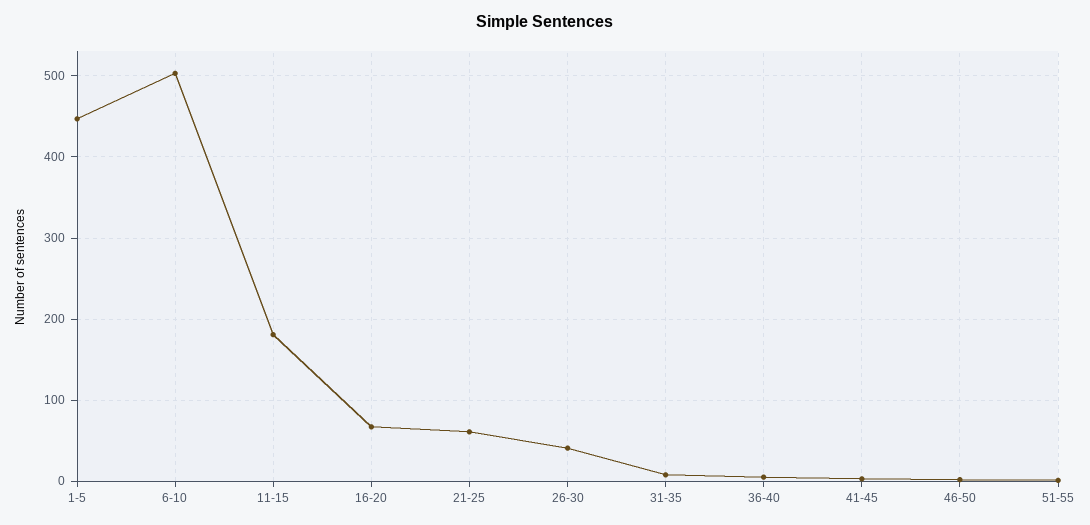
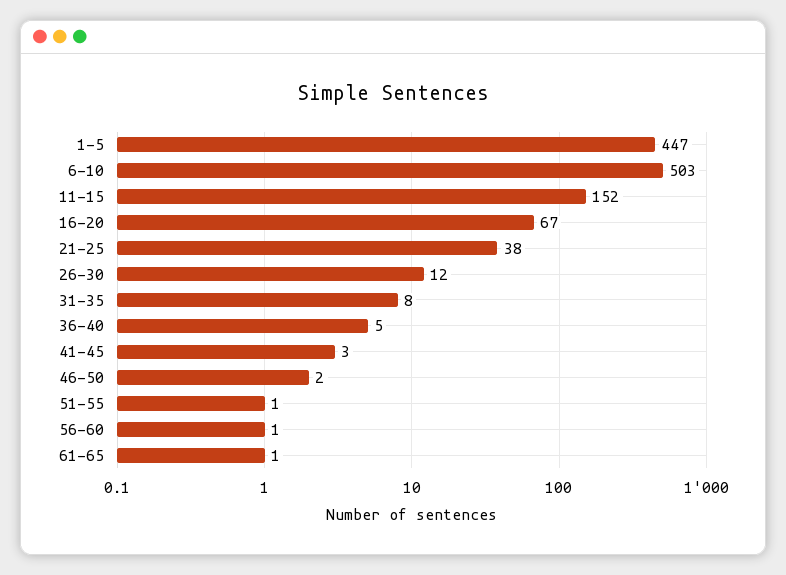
11-15: 180 -> 152
21-25: 60 -> 38
26-30: 40 -> 12
56-60: none -> 1
61-65: none -> 1

